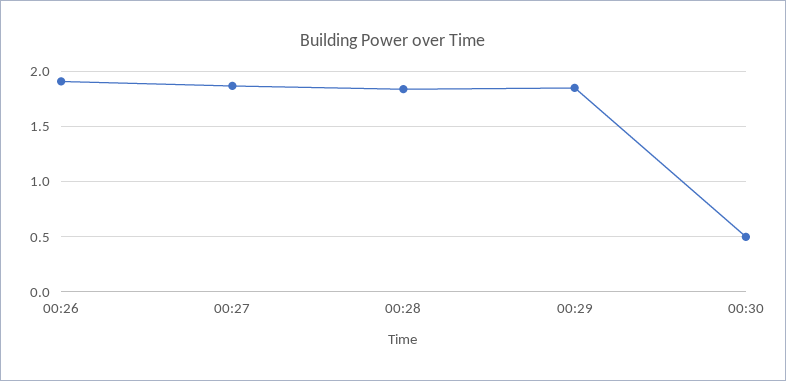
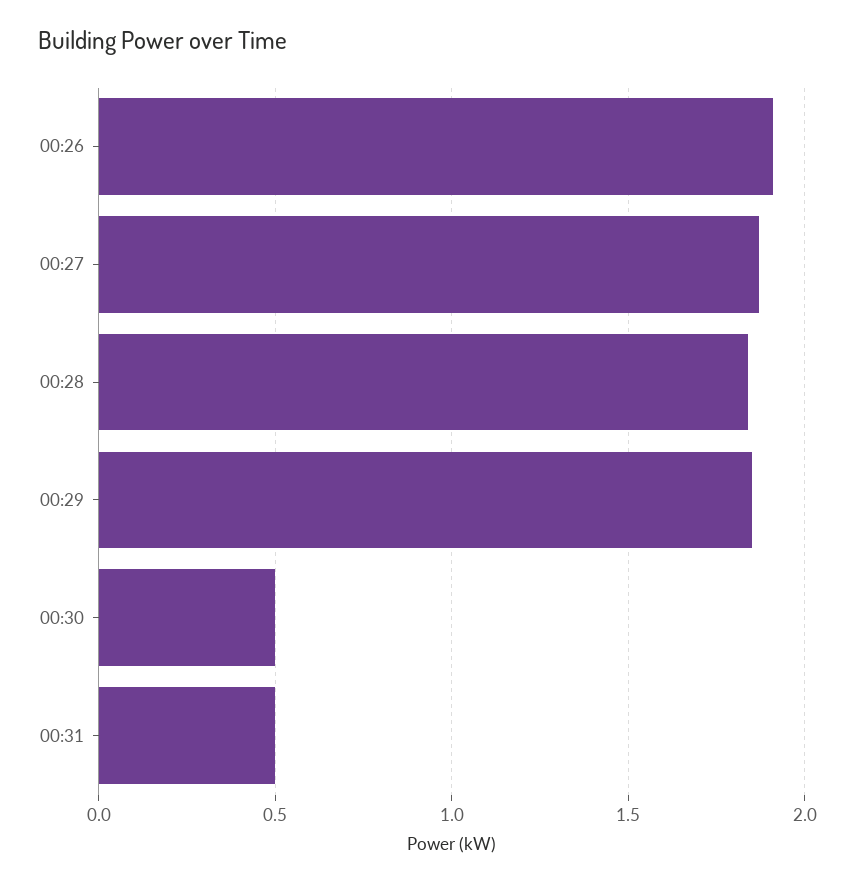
00:31: none -> 0.5

